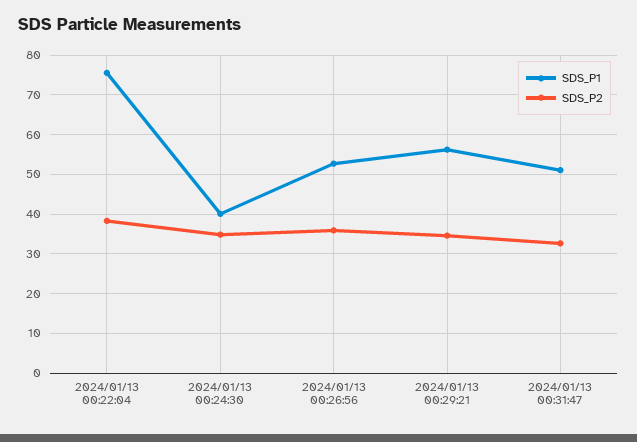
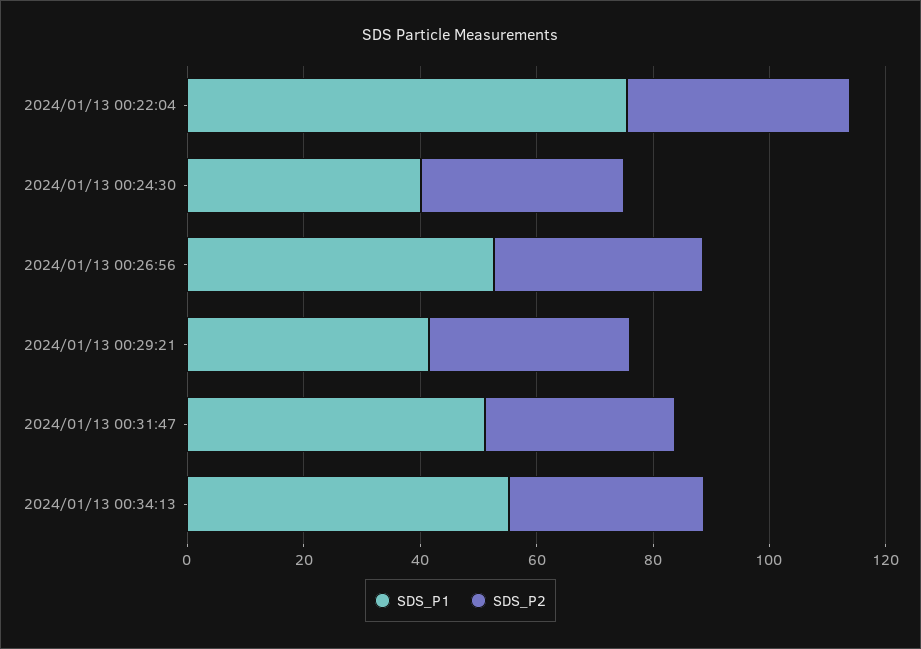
SDS_P1, 2024/01/13 00:29:21: 56 -> 40
SDS_P1, 2024/01/13 00:34:13: none -> 55
SDS_P2, 2024/01/13 00:34:13: none -> 35

